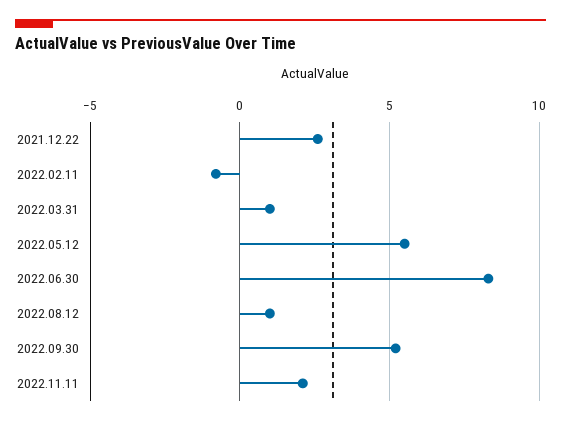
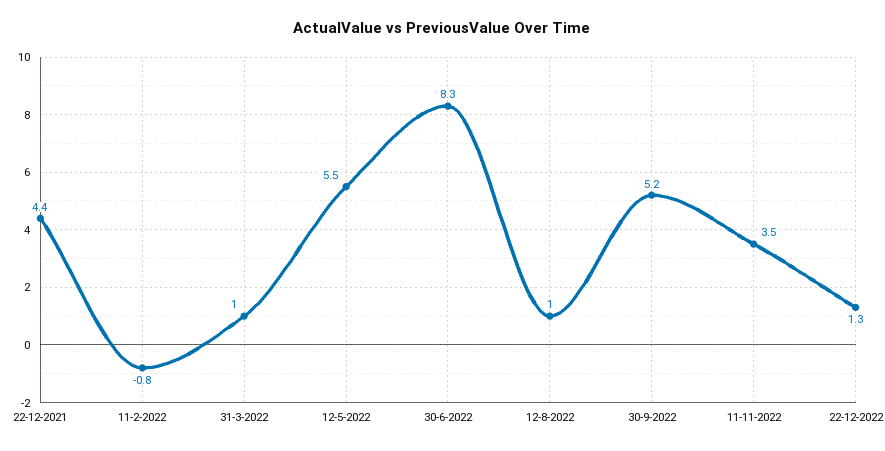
2021.12.22: 2.5 -> 4.4
2022.11.11: 2 -> 3.5
22-12-2022: none -> 1.3

